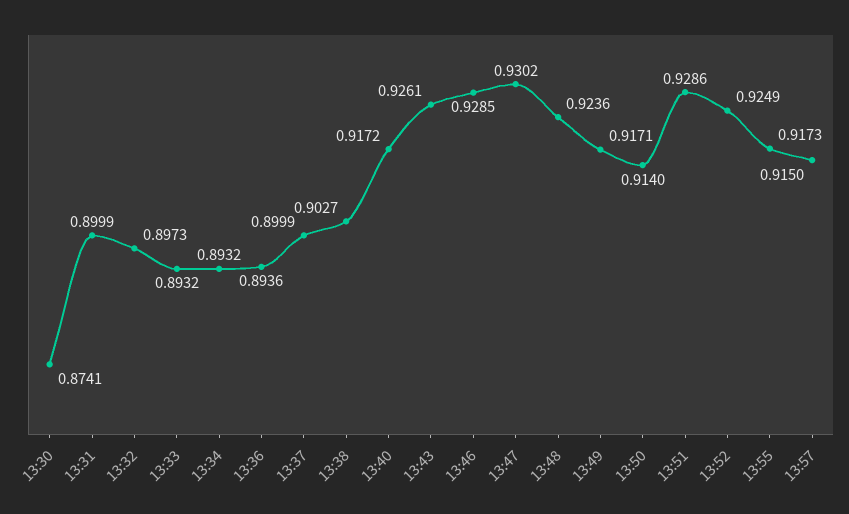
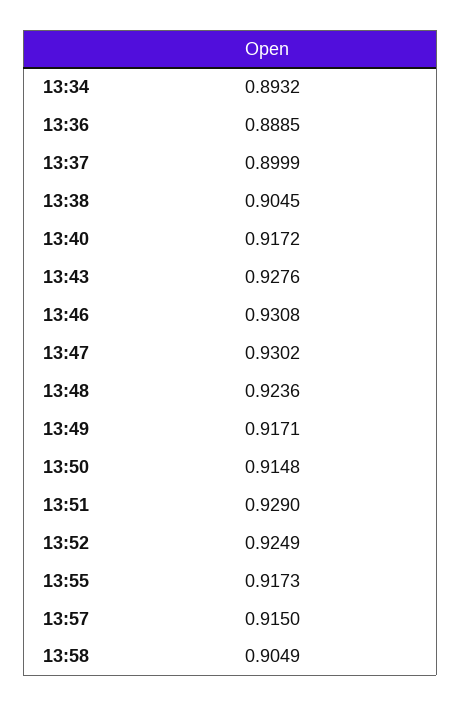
13:30: 0.8741 -> none
13:31: 0.8999 -> none
13:32: 0.8973 -> none
13:33: 0.8932 -> none
13:36: 0.8936 -> 0.8885
13:38: 0.9027 -> 0.9045
13:43: 0.9261 -> 0.9276
13:46: 0.9285 -> 0.9308
13:50: 0.914 -> 0.9148
13:51: 0.9286 -> 0.929
13:58: none -> 0.9049

